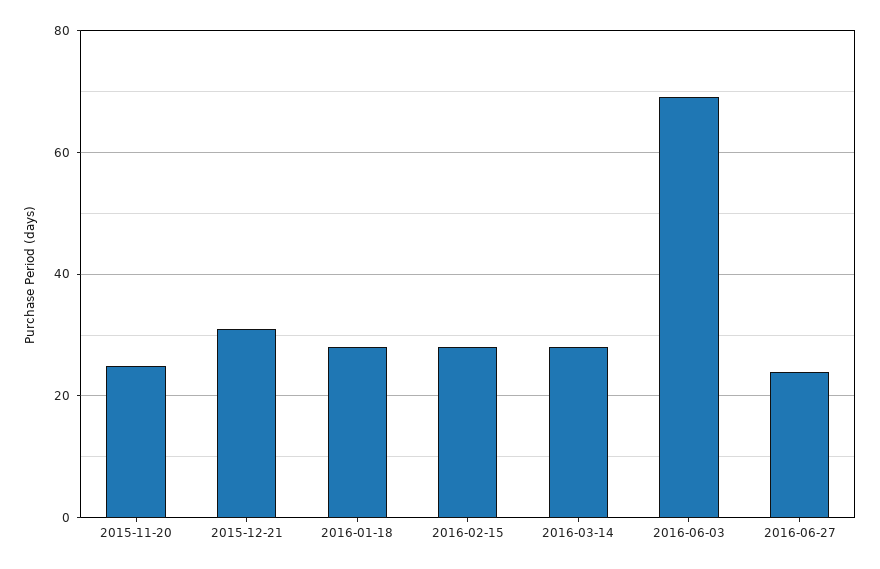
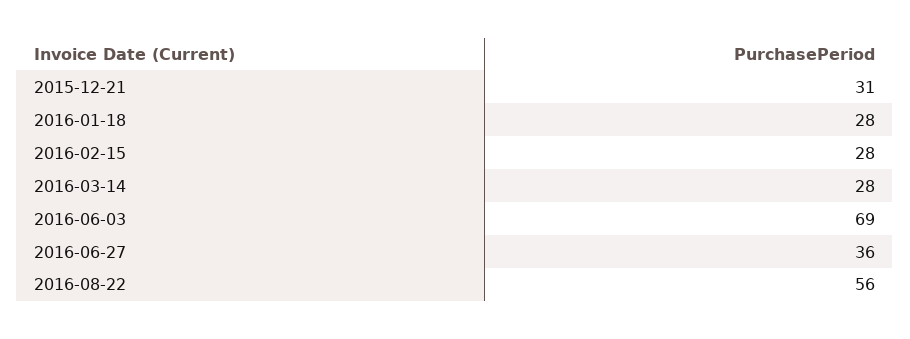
2015-11-20: 25 -> none
2016-06-27: 25 -> 36
2016-08-22: none -> 56

